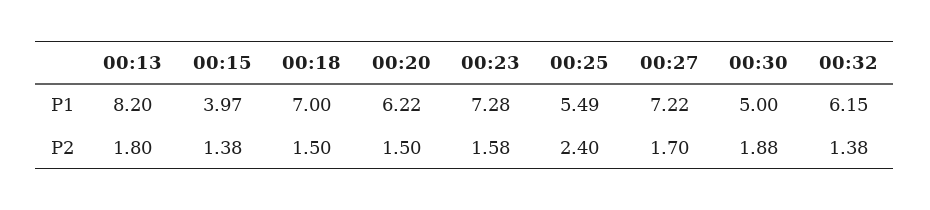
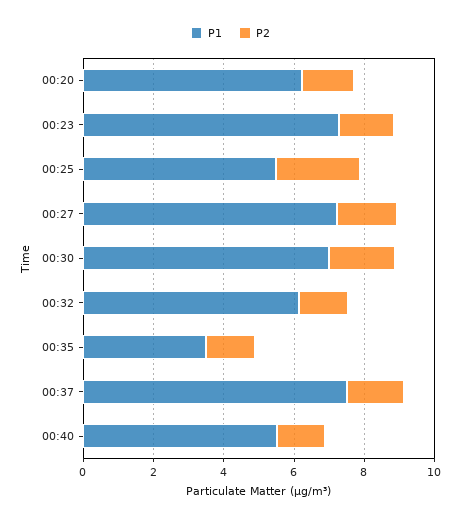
P1, 00:13: 8.2 -> none
P1, 00:15: 3.97 -> none
P1, 00:18: 7 -> none
P1, 00:30: 5 -> 7
P2, 00:13: 1.8 -> none
P2, 00:15: 1.38 -> none
P2, 00:18: 1.5 -> none
P1, 00:35: none -> 3.5
P2, 00:35: none -> 1.5
P1, 00:37: none -> 7.5
P2, 00:37: none -> 1.5
P1, 00:40: none -> 5.5
P2, 00:40: none -> 1.5

